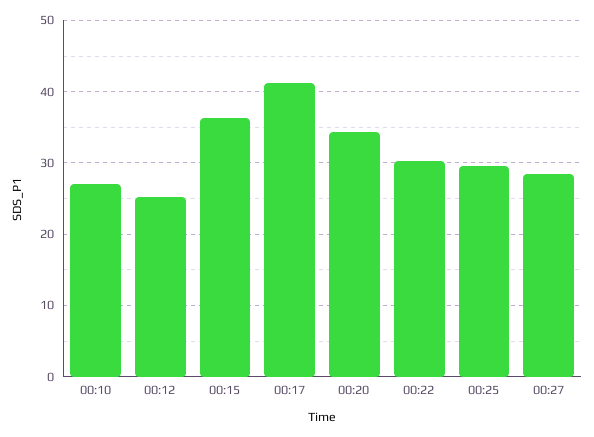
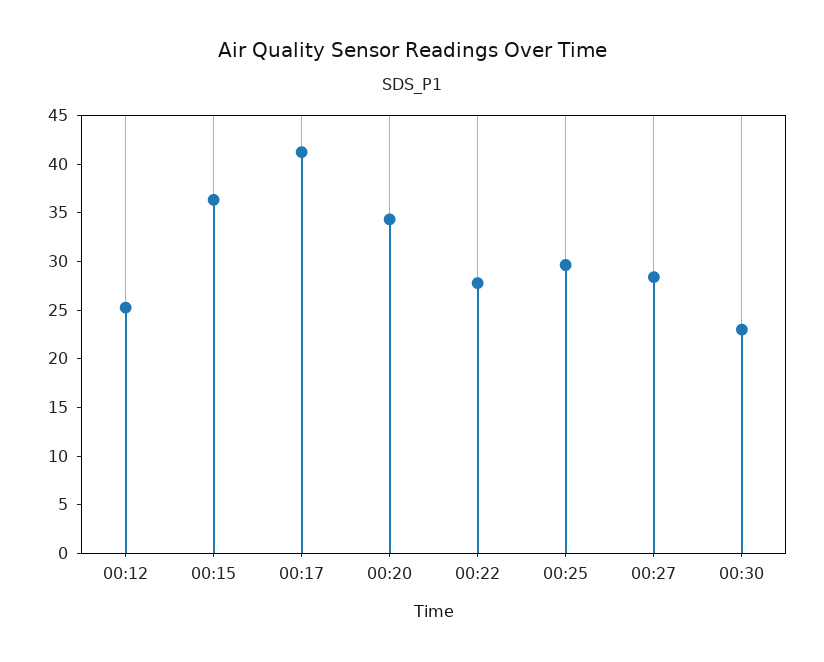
00:10: 27 -> none
00:22: 30 -> 28
00:30: none -> 23

